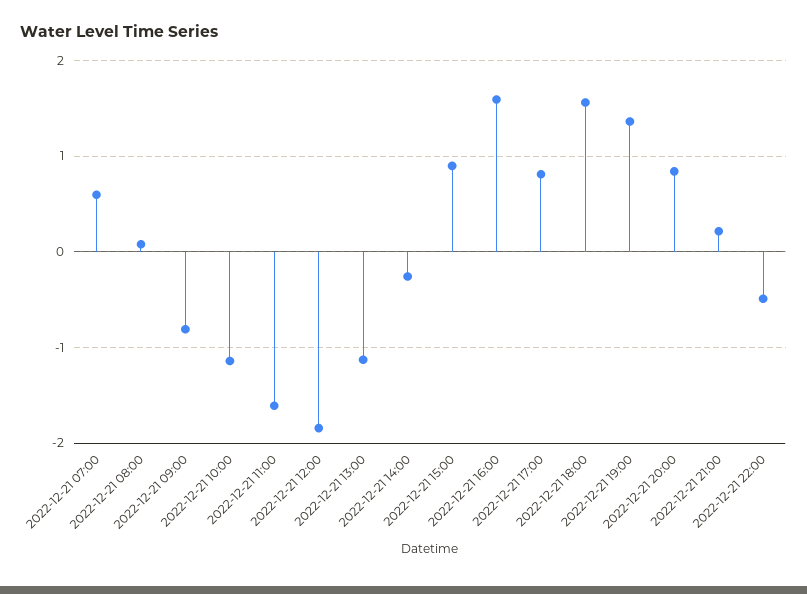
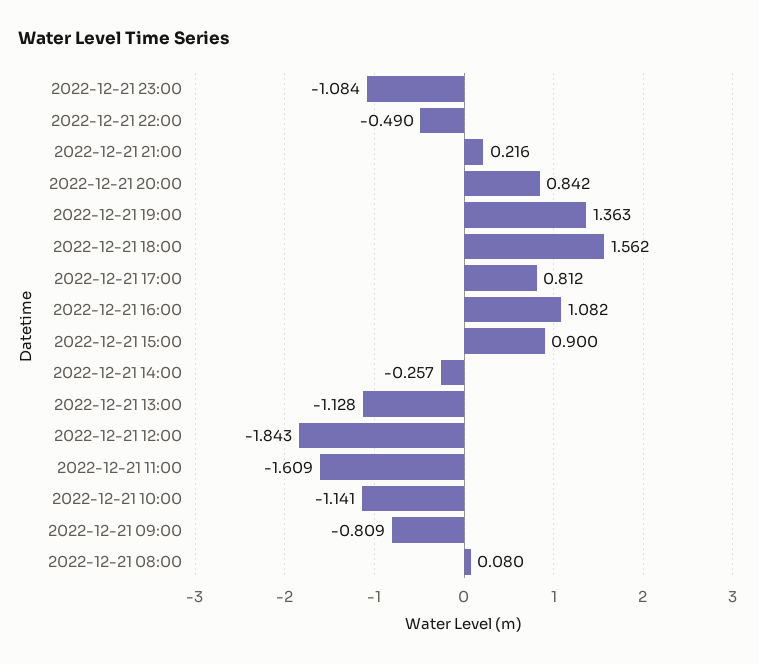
2022-12-21 07:00: 0.6 -> none
2022-12-21 16:00: 1.6 -> 1.082
2022-12-21 23:00: none -> -1.084

